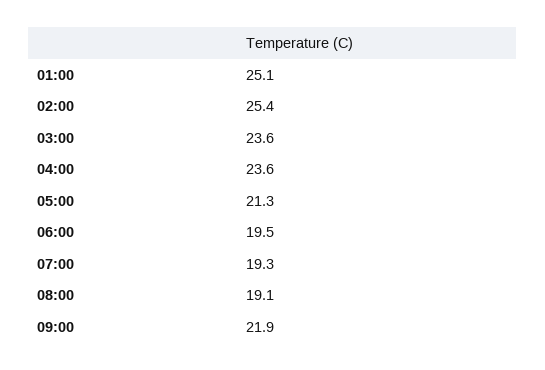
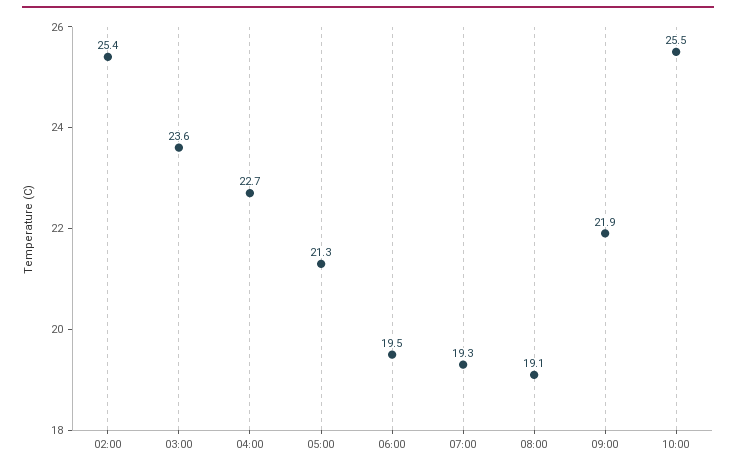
01:00: 25.1 -> none
04:00: 23.6 -> 22.7
10:00: none -> 25.5

